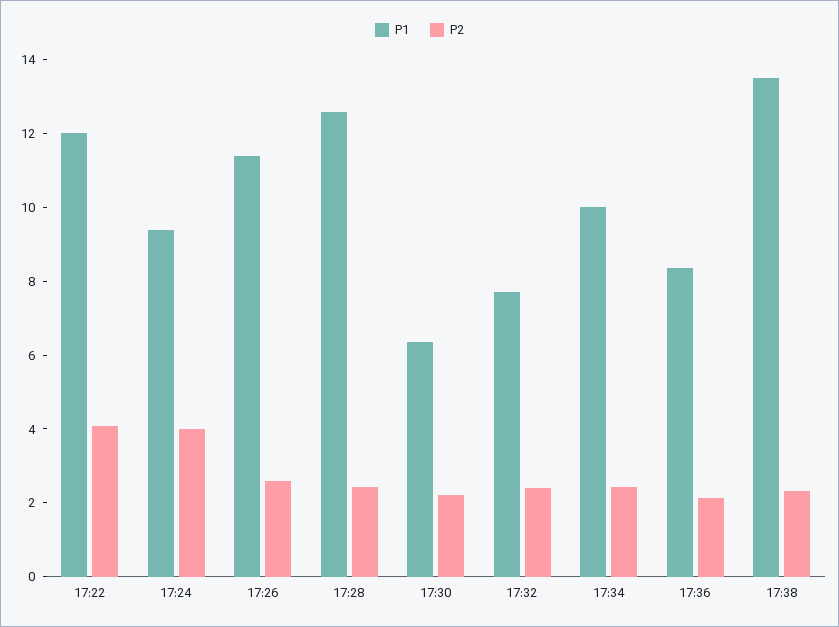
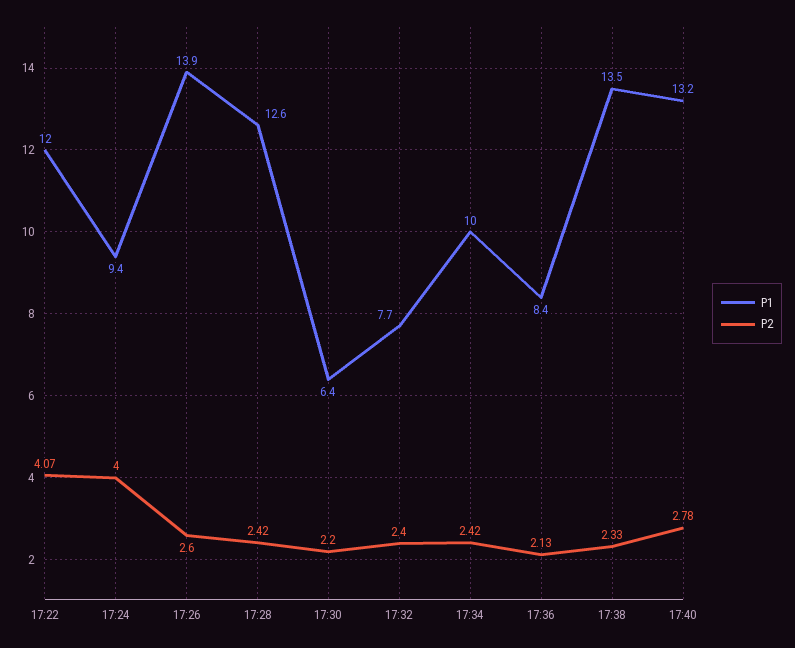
P1, 17:26: 11.5 -> 13.9
P1, 17:40: none -> 13.2
P2, 17:40: none -> 2.78

